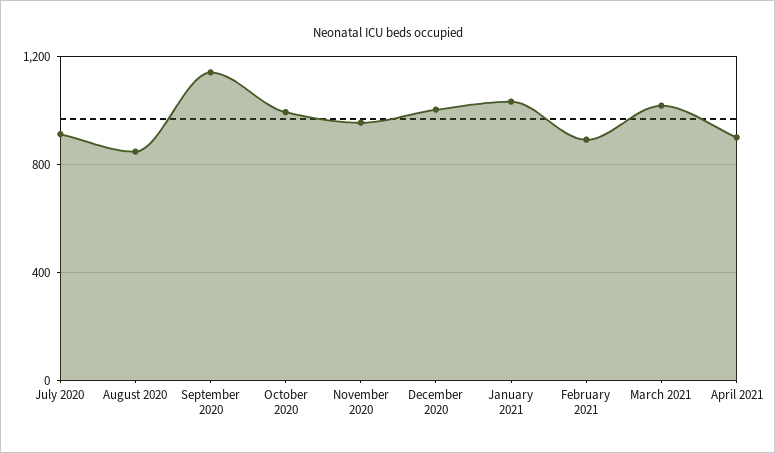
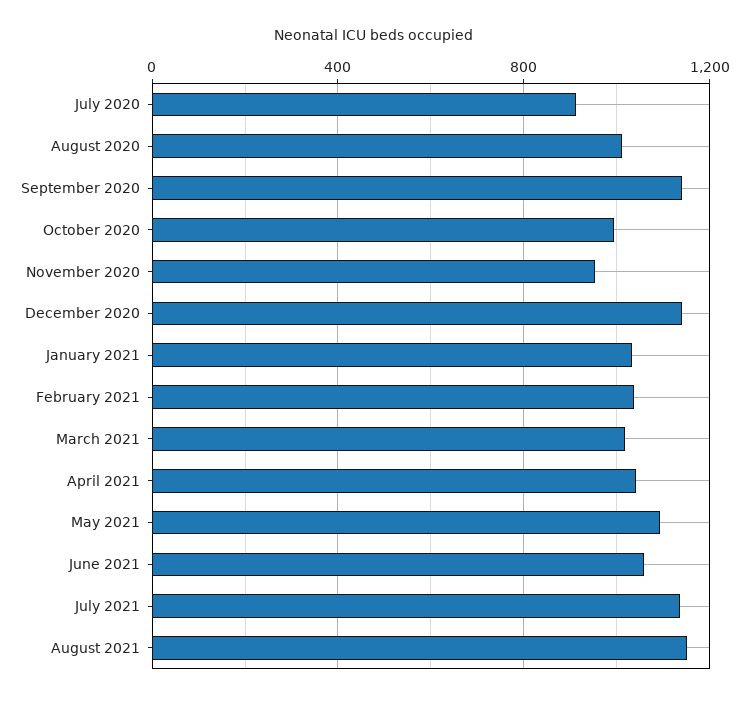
August 2020: 850 -> 1000
December 2020: 1000 -> 1150
February 2021: 900 -> 1050
April 2021: 900 -> 1050
May 2021: none -> 1100
June 2021: none -> 1050
July 2021: none -> 1150
August 2021: none -> 1150

